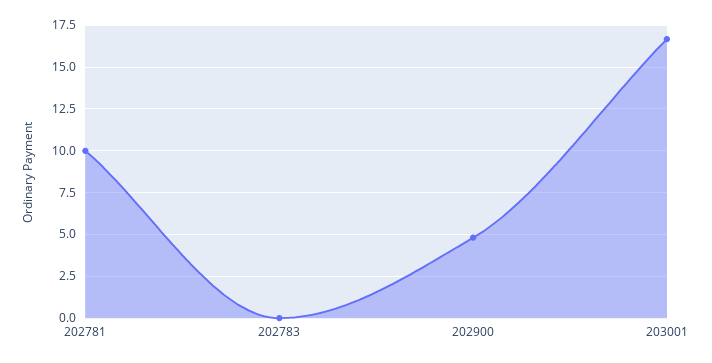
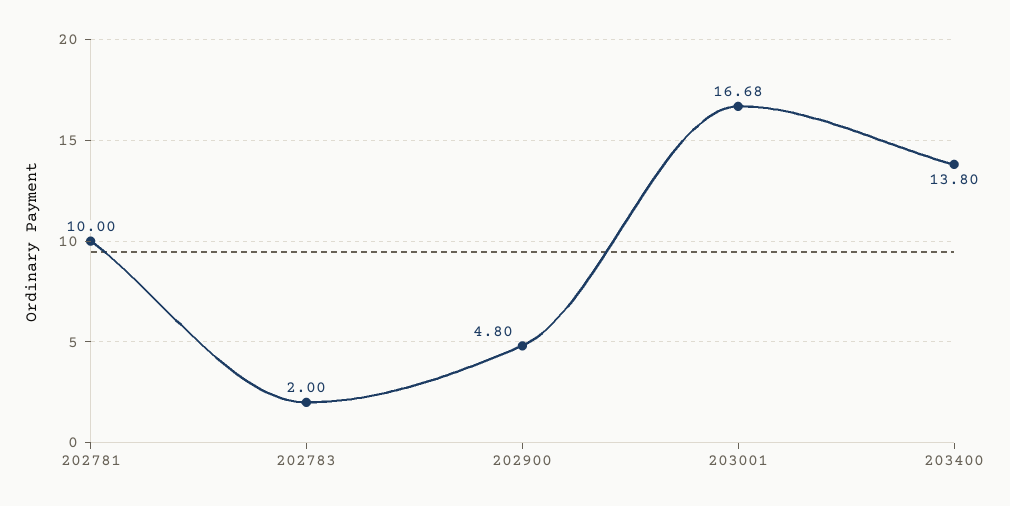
202783: 0 -> 2
203400: none -> 13.8

